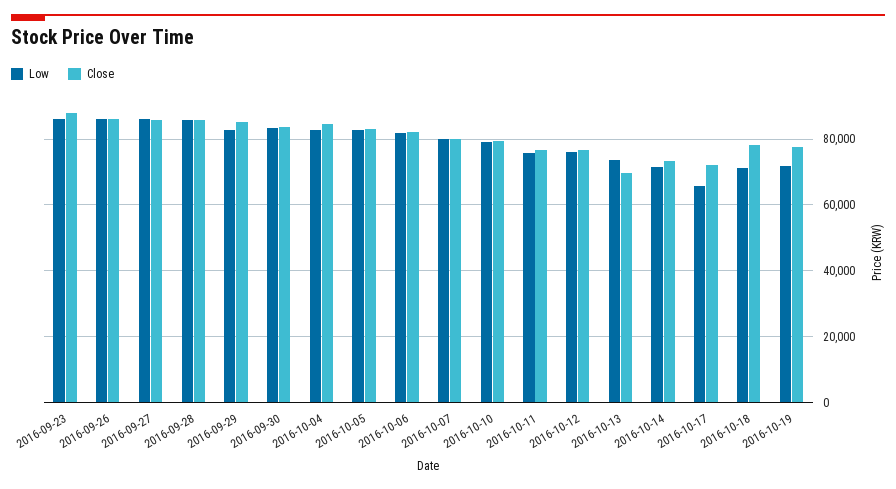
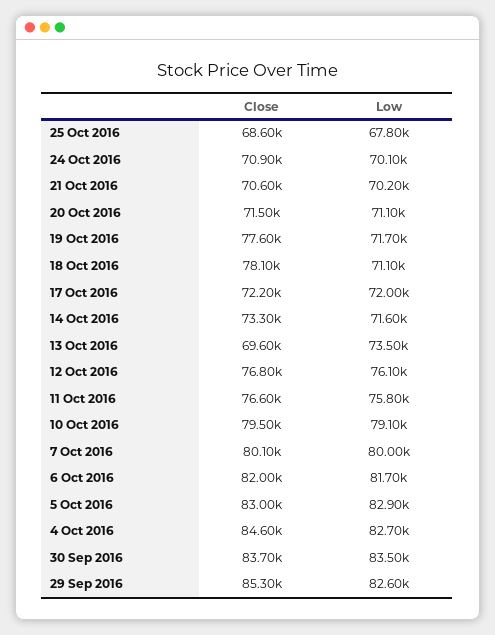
Low, 2016-09-23: 86000 -> none
Close, 2016-09-23: 88000 -> none
Low, 2016-09-26: 86000 -> none
Close, 2016-09-26: 86000 -> none
Low, 2016-09-27: 86000 -> none
Close, 2016-09-27: 86000 -> none
Low, 2016-09-28: 86000 -> none
Close, 2016-09-28: 86000 -> none
Low, 2016-10-17: 66000 -> 72000
Close, 25 Oct 2016: none -> 68600
Low, 25 Oct 2016: none -> 67800
Close, 24 Oct 2016: none -> 70900
Low, 24 Oct 2016: none -> 70100
Close, 21 Oct 2016: none -> 70600
Low, 21 Oct 2016: none -> 70200
Close, 20 Oct 2016: none -> 71500
Low, 20 Oct 2016: none -> 71100

